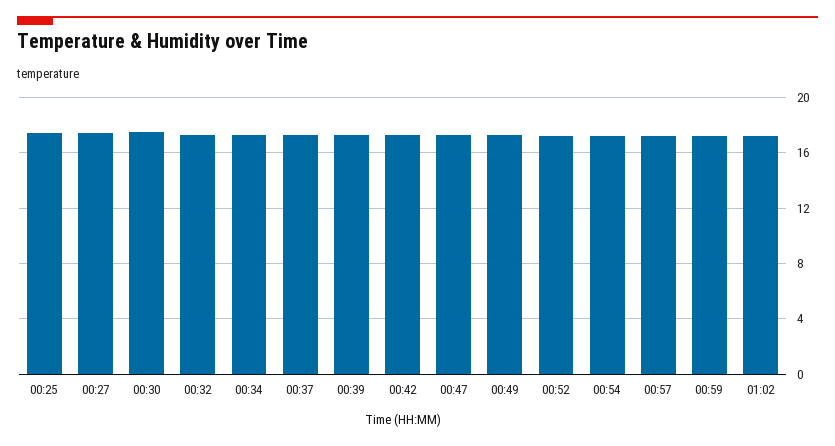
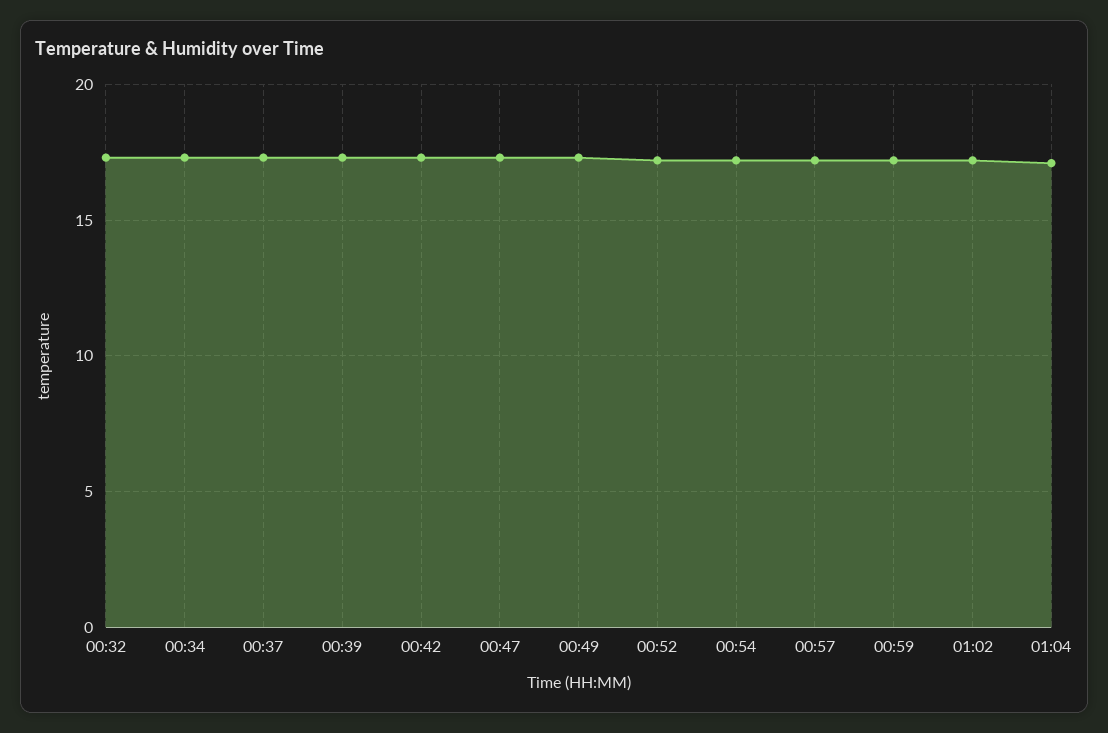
00:25: 17.5 -> none
00:27: 17.5 -> none
00:30: 17.5 -> none
01:04: none -> 17

